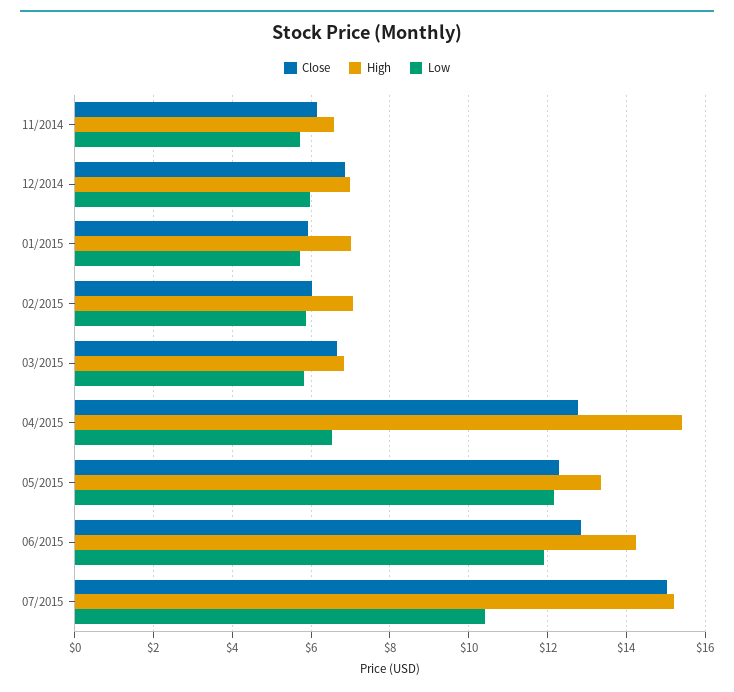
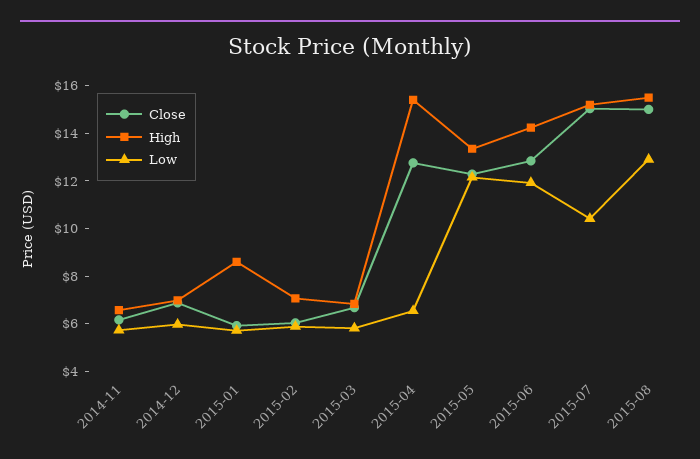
High, 01/2015: 7 -> 8.5
Close, 2015-08: none -> 15
High, 2015-08: none -> 15.5
Low, 2015-08: none -> 13

